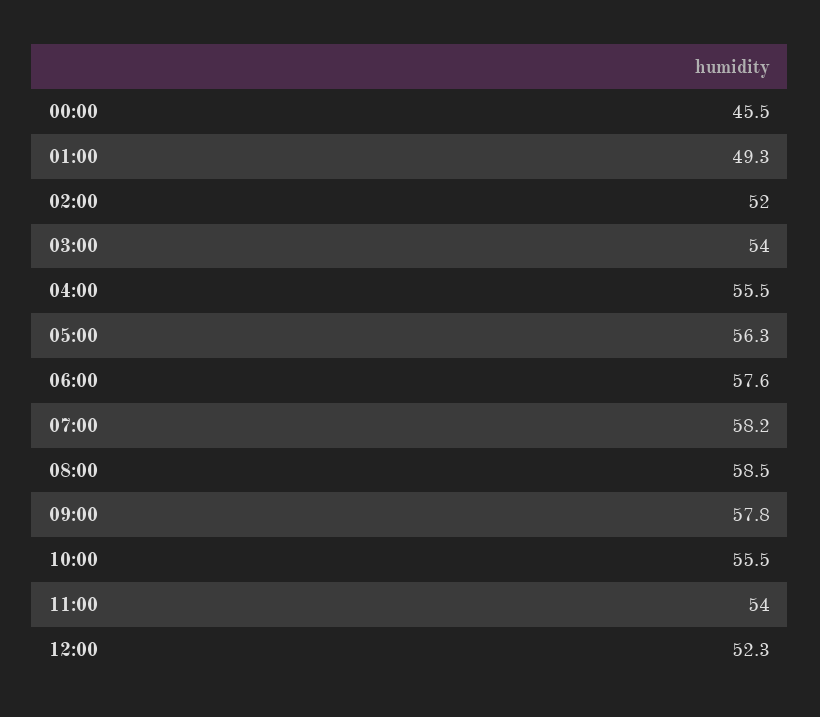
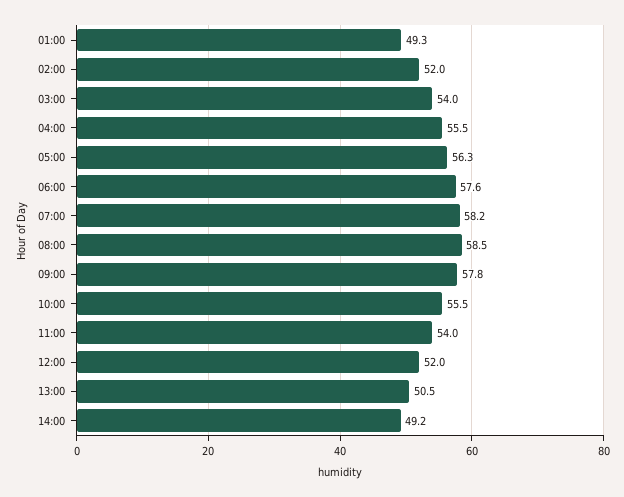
00:00: 45.5 -> none
12:00: 52.3 -> 52
13:00: none -> 50.5
14:00: none -> 49.2

